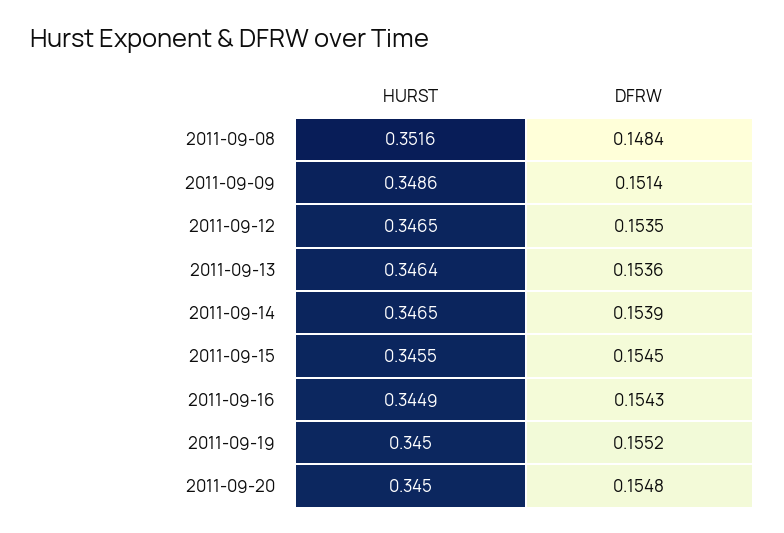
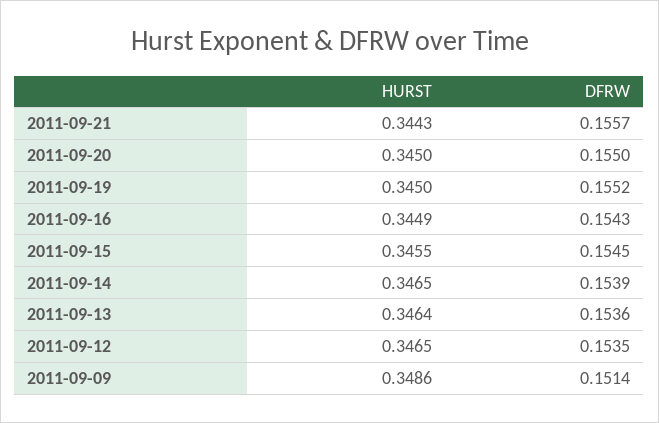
HURST, 2011-09-08: 0.3516 -> none
DFRW, 2011-09-08: 0.1484 -> none
DFRW, 2011-09-20: 0.1548 -> 0.155
HURST, 2011-09-21: none -> 0.3443
DFRW, 2011-09-21: none -> 0.1557

